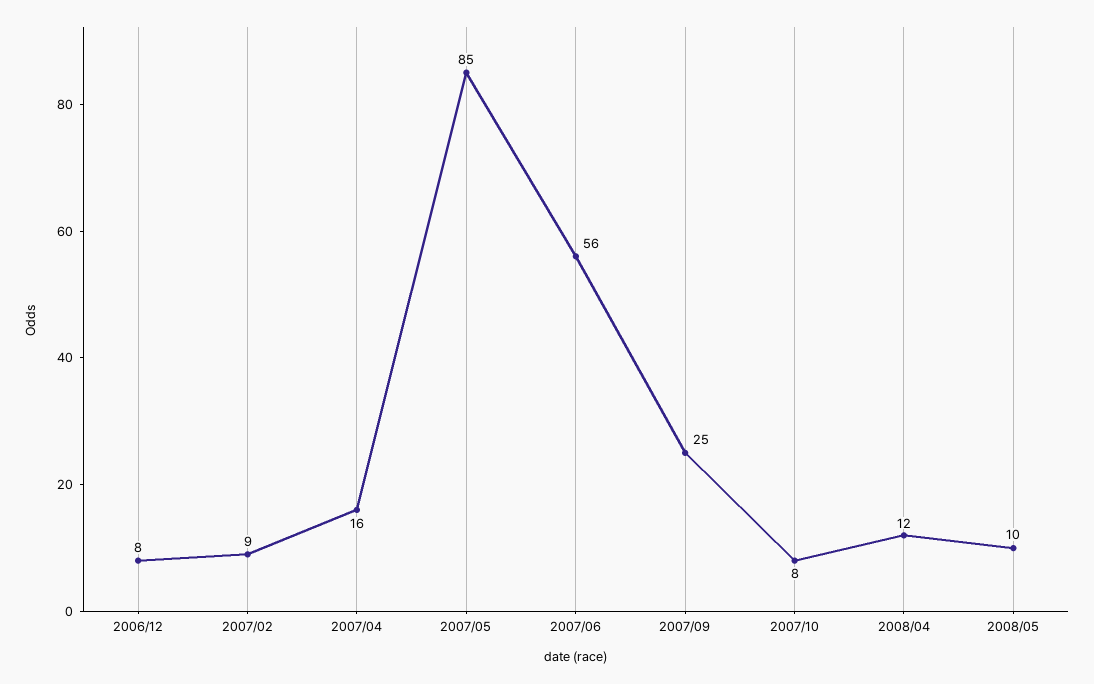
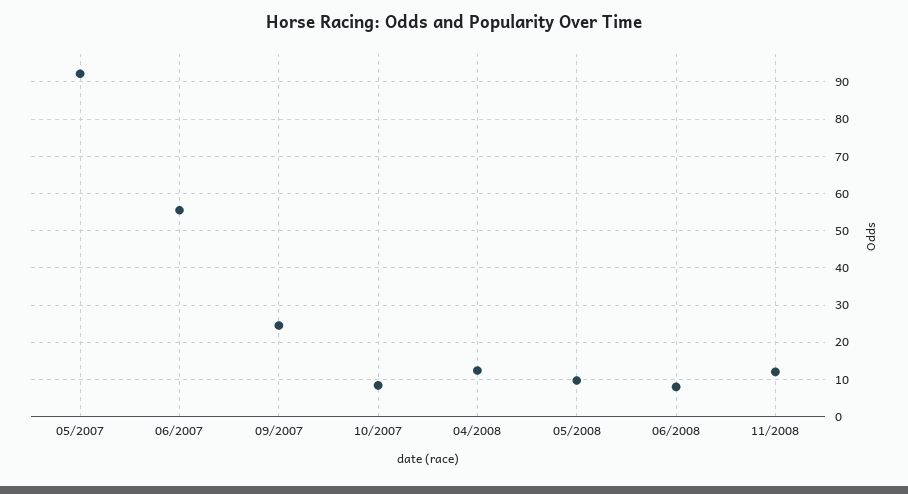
2006/12: 8 -> none
2007/02: 9 -> none
2007/04: 16 -> none
2007/05: 85 -> 92
06/2008: none -> 8
11/2008: none -> 12

